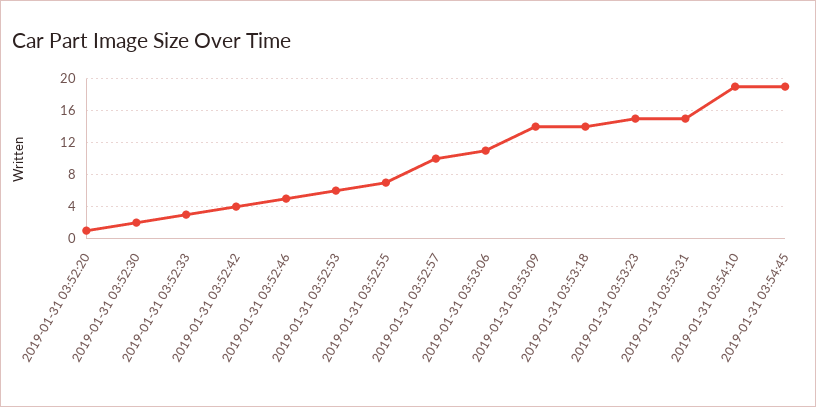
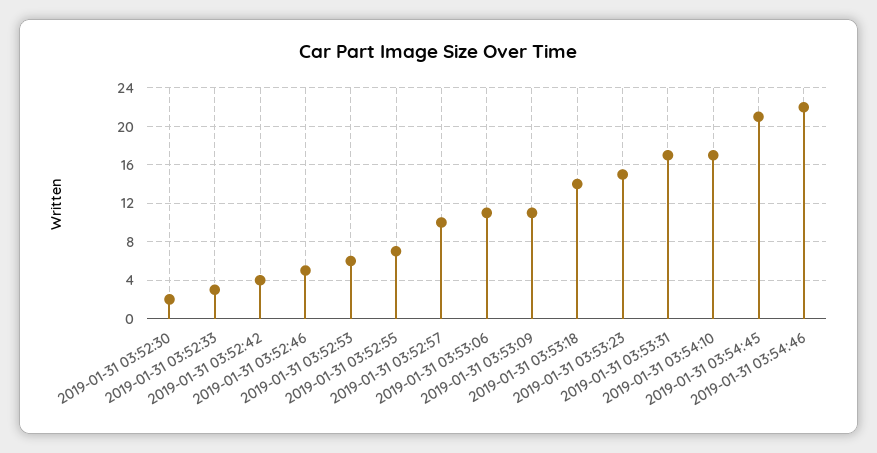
2019-01-31 03:52:20: 1 -> none
2019-01-31 03:53:09: 14 -> 11
2019-01-31 03:53:31: 15 -> 17
2019-01-31 03:54:10: 19 -> 17
2019-01-31 03:54:45: 19 -> 21
2019-01-31 03:54:46: none -> 22

